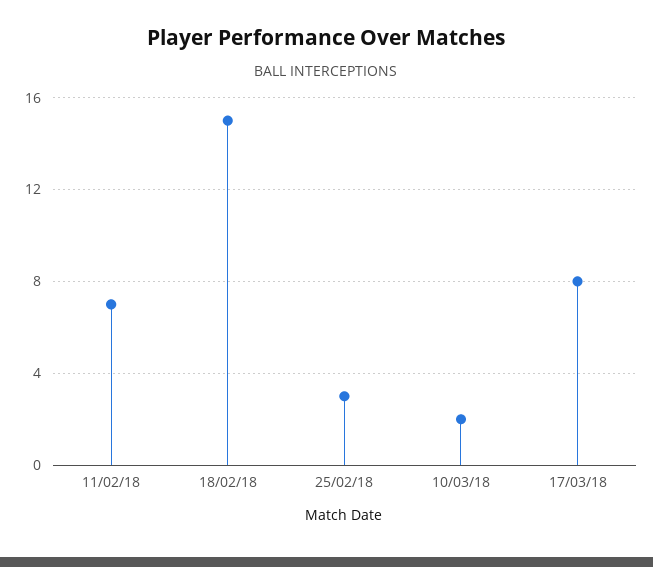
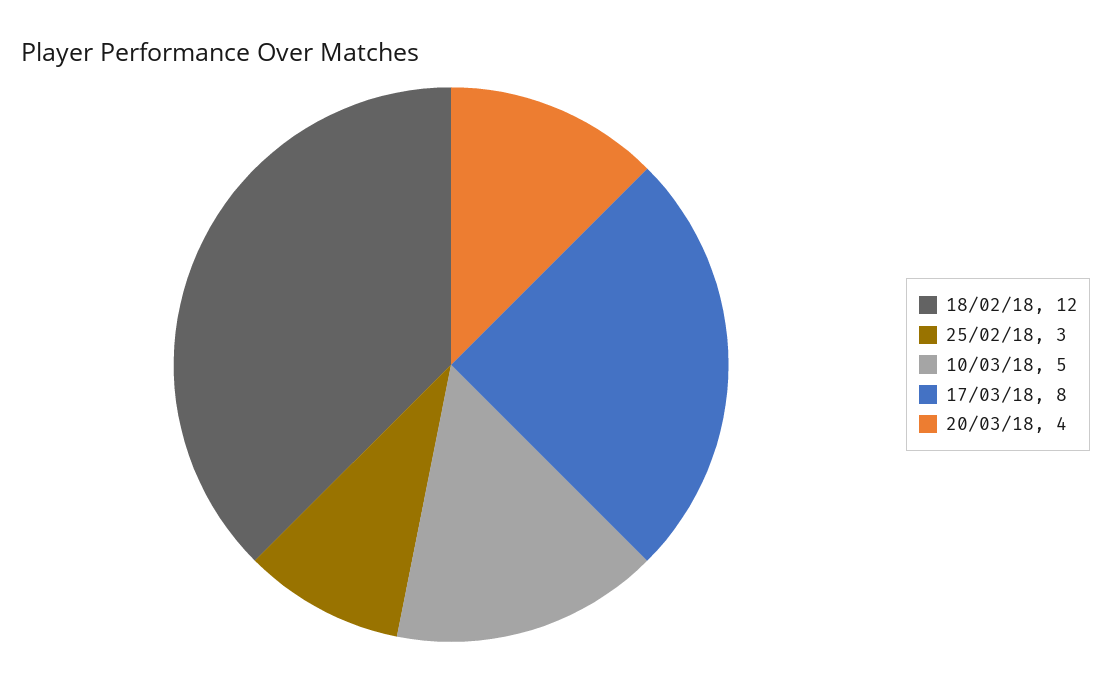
11/02/18: 7 -> none
18/02/18: 15 -> 12
10/03/18: 2 -> 5
20/03/18: none -> 4

